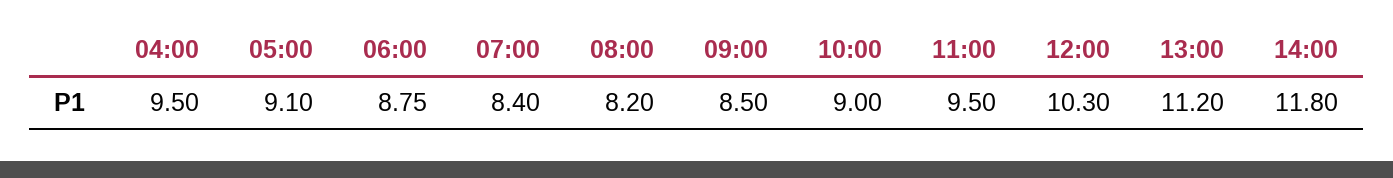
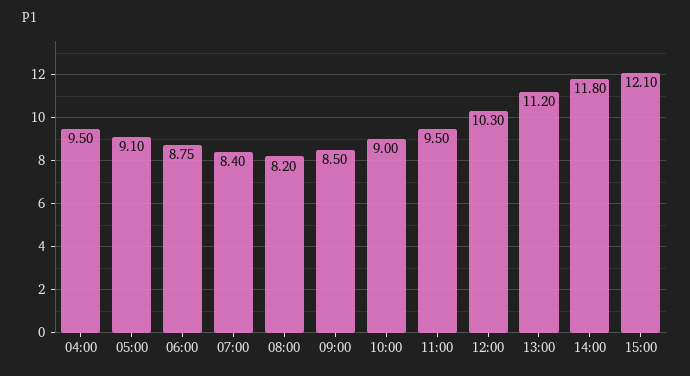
15:00: none -> 12.1

